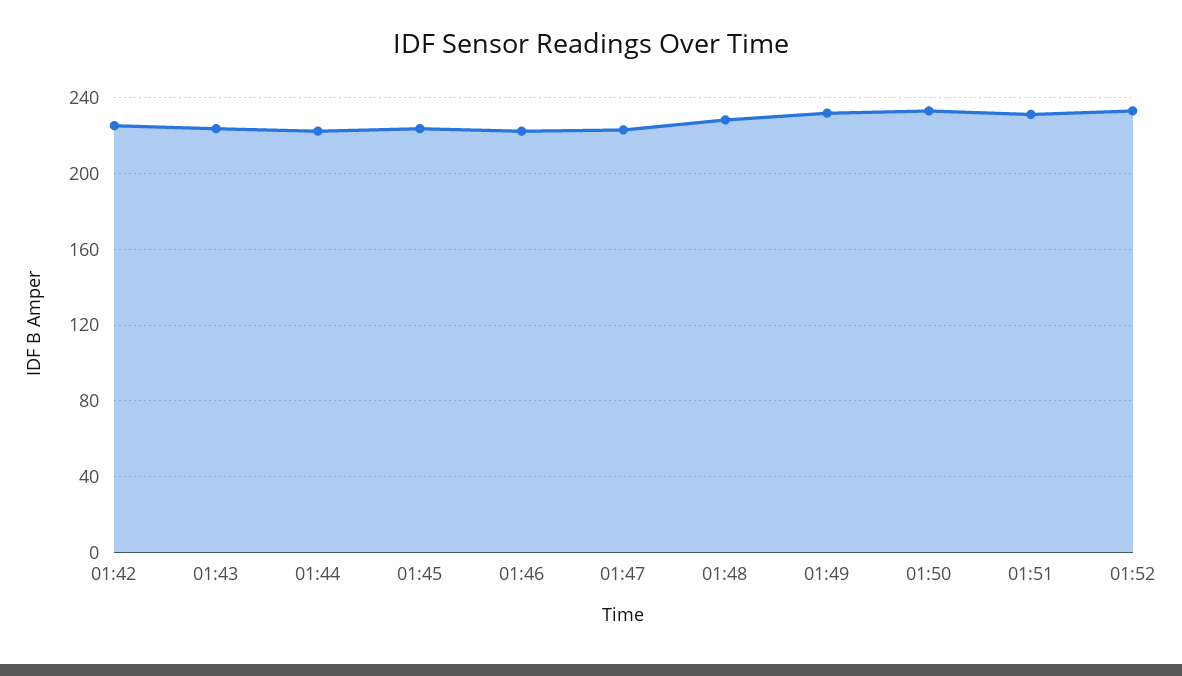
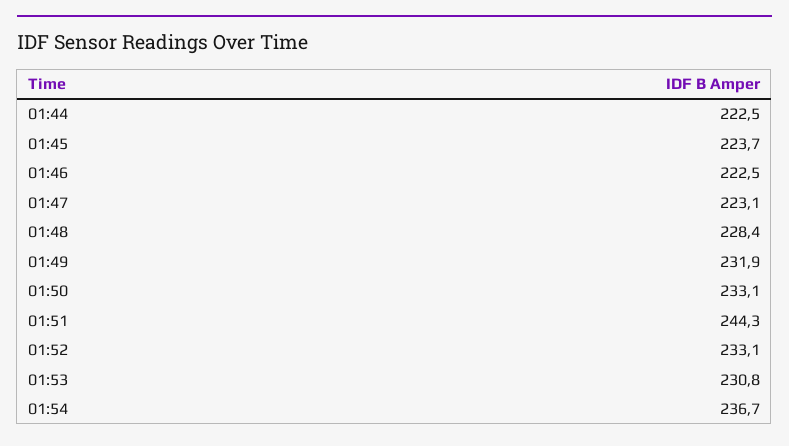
01:42: 225 -> none
01:43: 225 -> none
01:51: 230 -> 244.3
01:53: none -> 230.8
01:54: none -> 236.7

